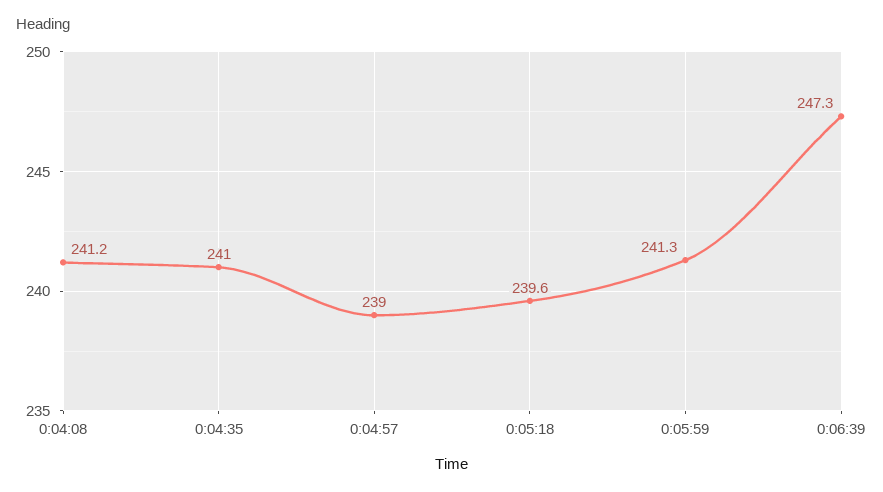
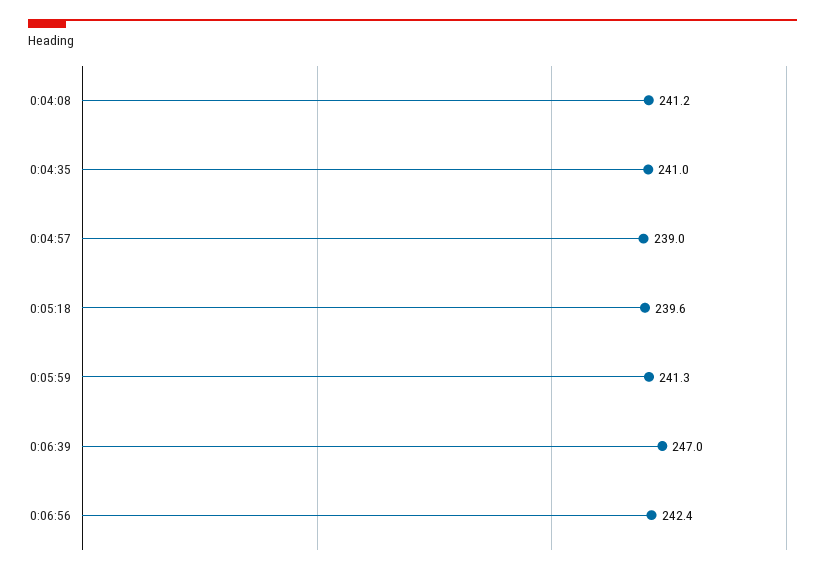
0:06:39: 247.3 -> 247
0:06:56: none -> 242.4

